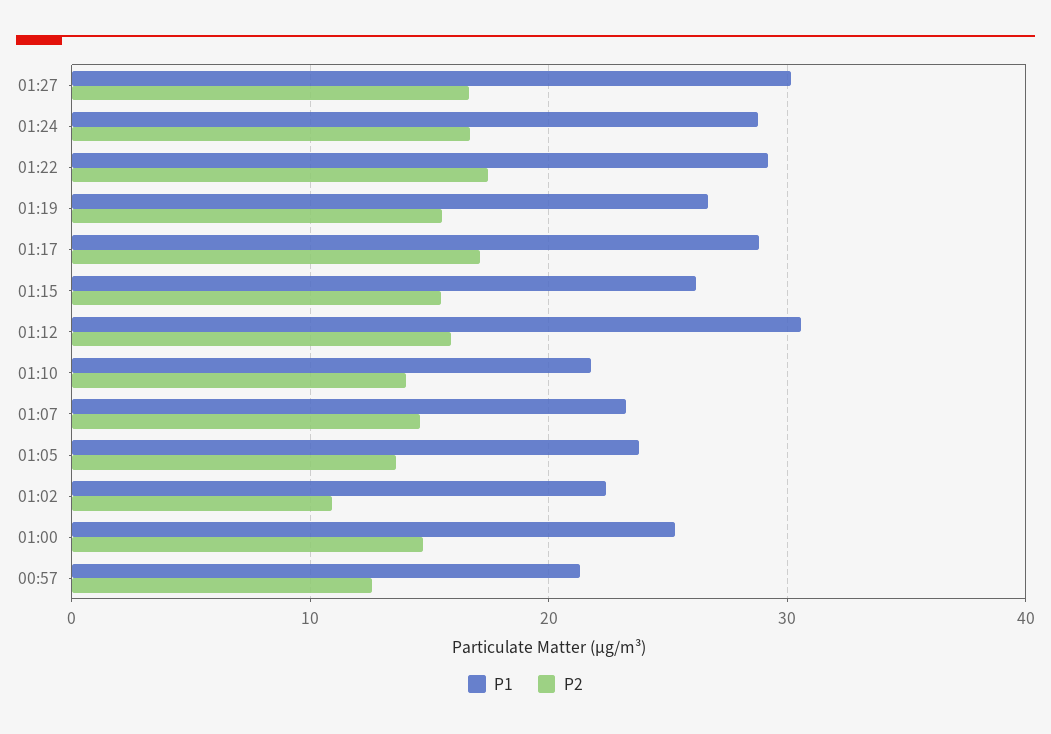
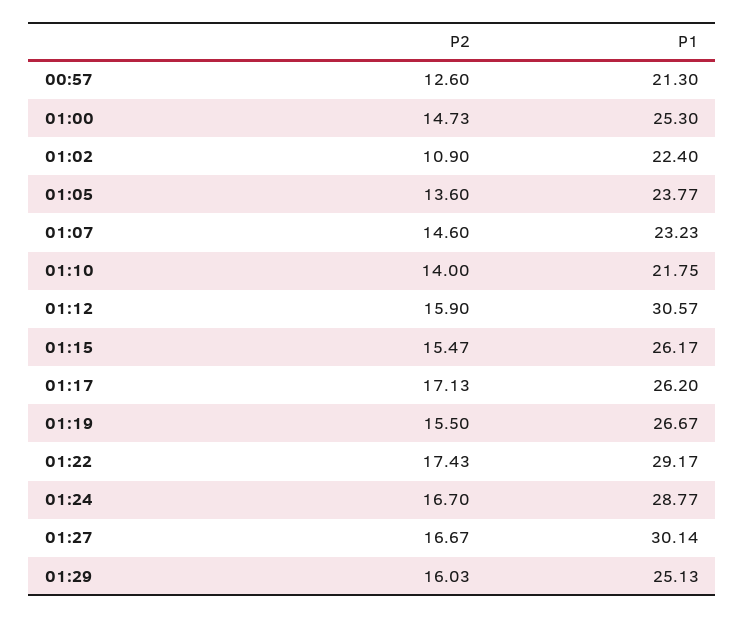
P1, 01:17: 29 -> 26.2
P2, 01:29: none -> 16.03
P1, 01:29: none -> 25.13

